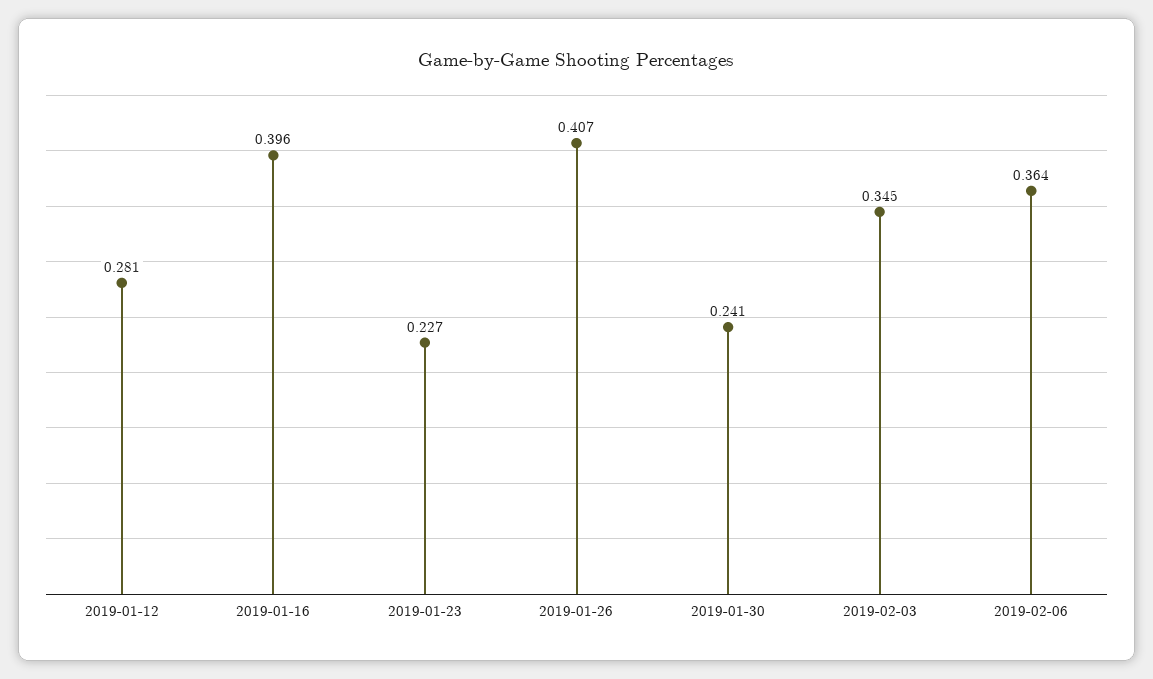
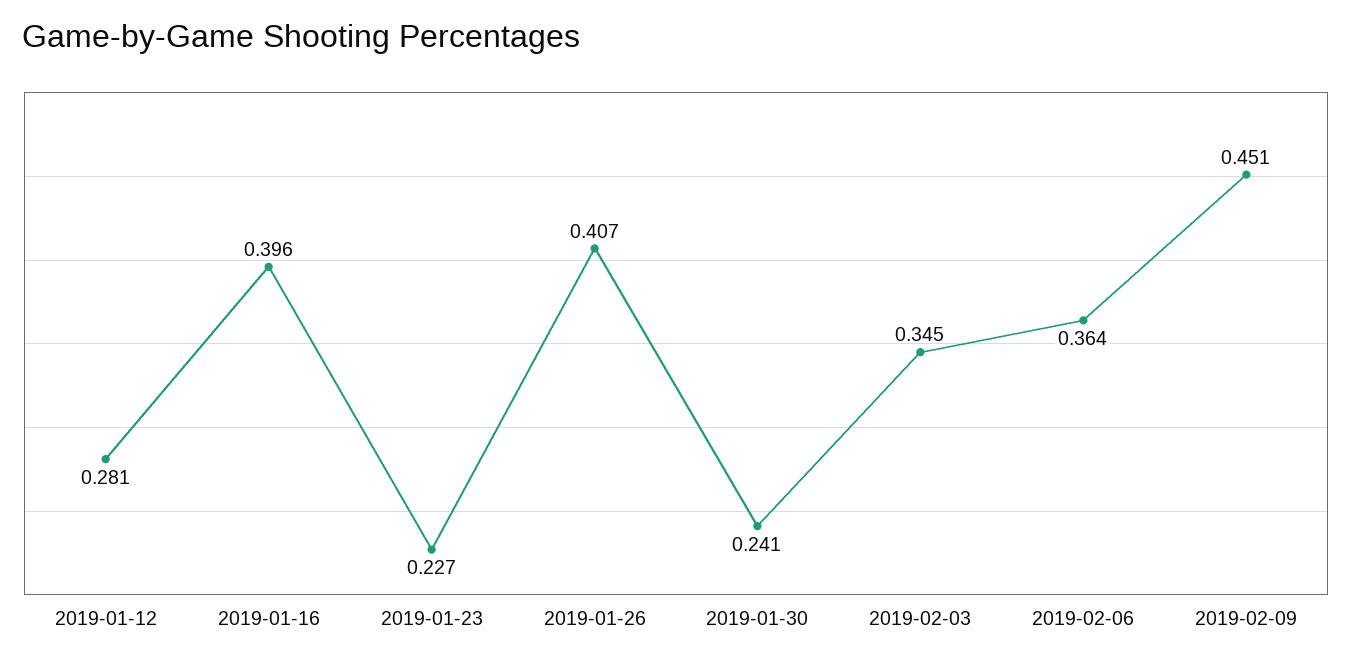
2019-02-09: none -> 0.451

